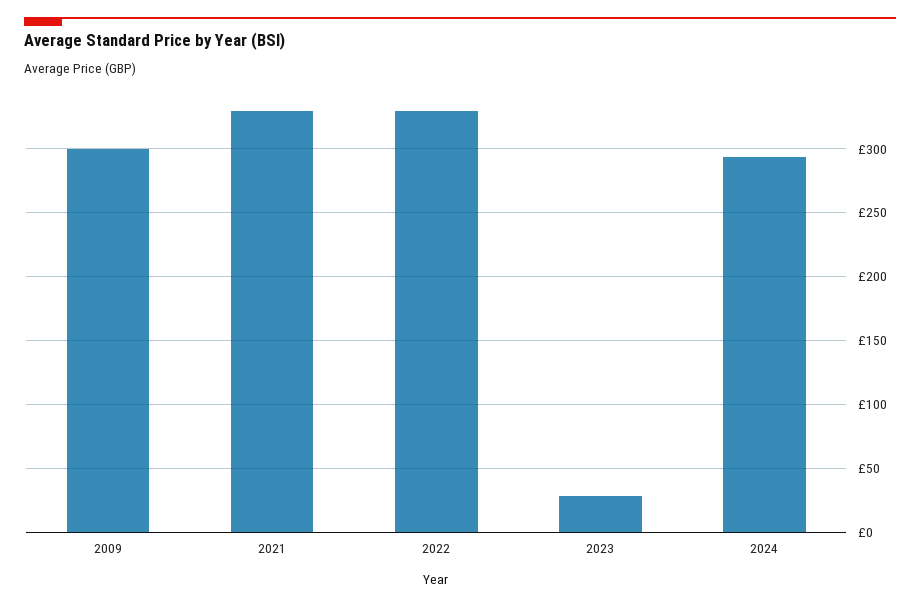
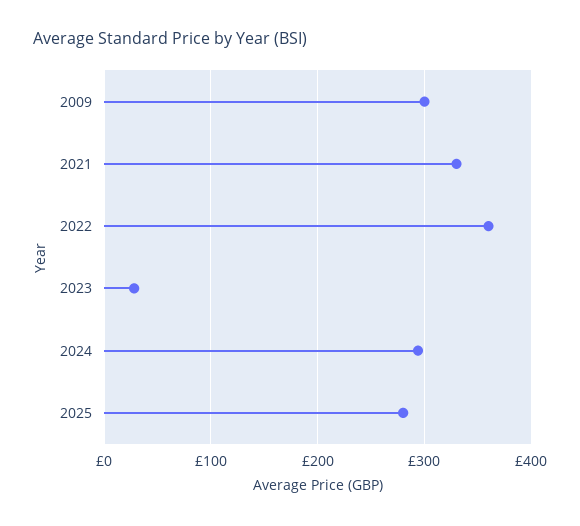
2022: 330 -> 360
2025: none -> 280

